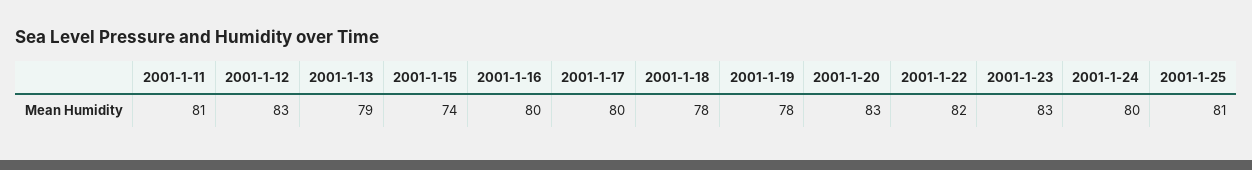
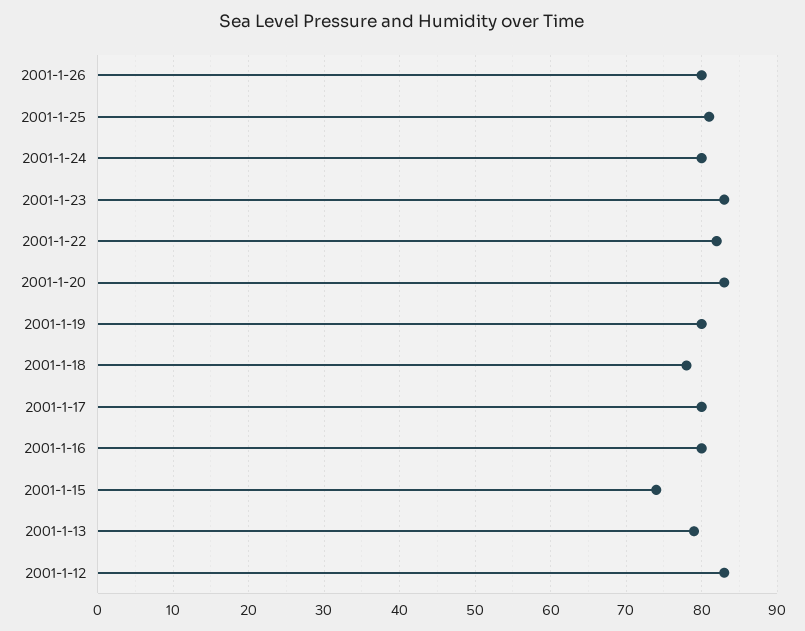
2001-1-11: 81 -> none
2001-1-19: 78 -> 80
2001-1-26: none -> 80

